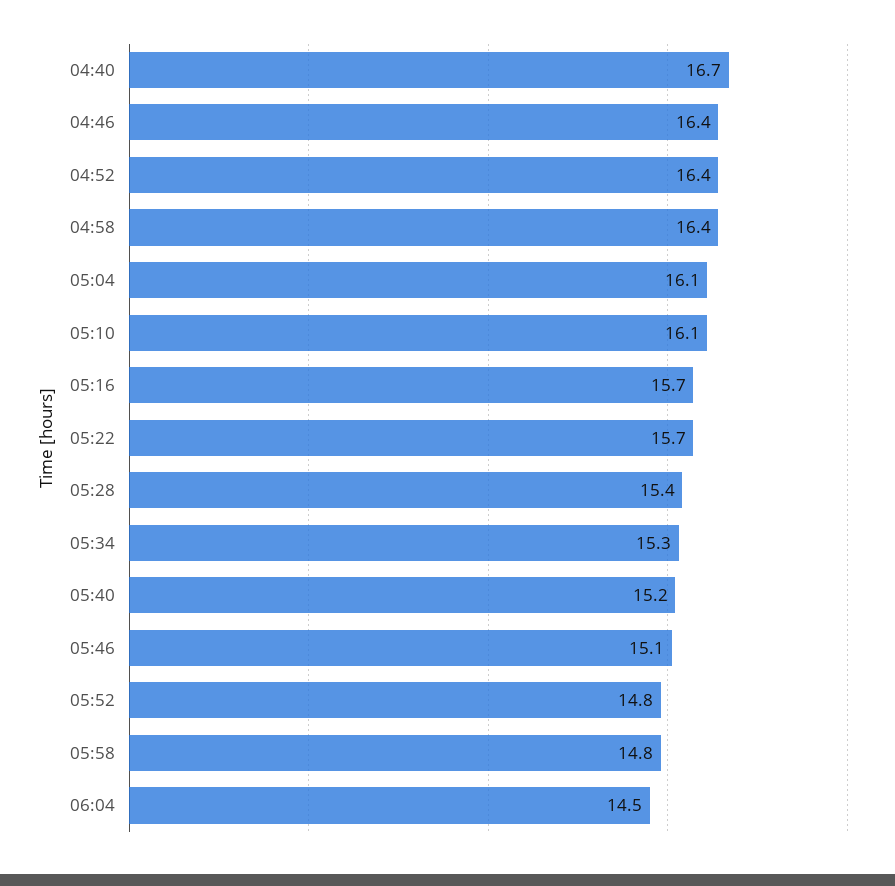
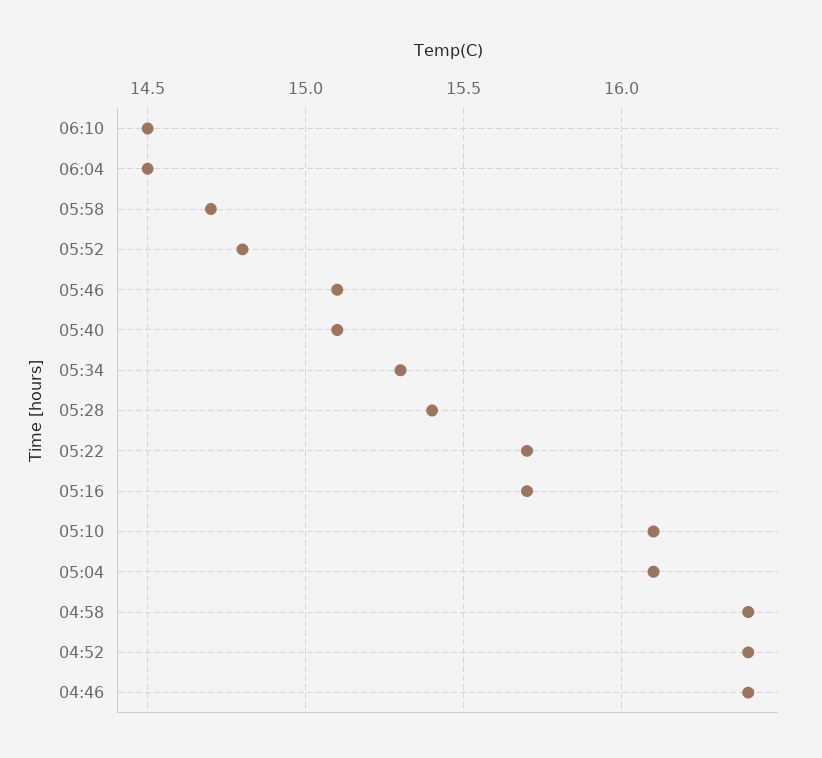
04:40: 16.7 -> none
05:40: 15.2 -> 15.1
05:58: 14.8 -> 14.7
06:10: none -> 14.5

